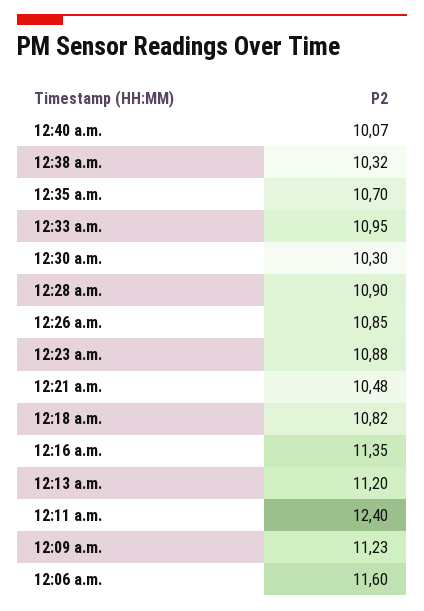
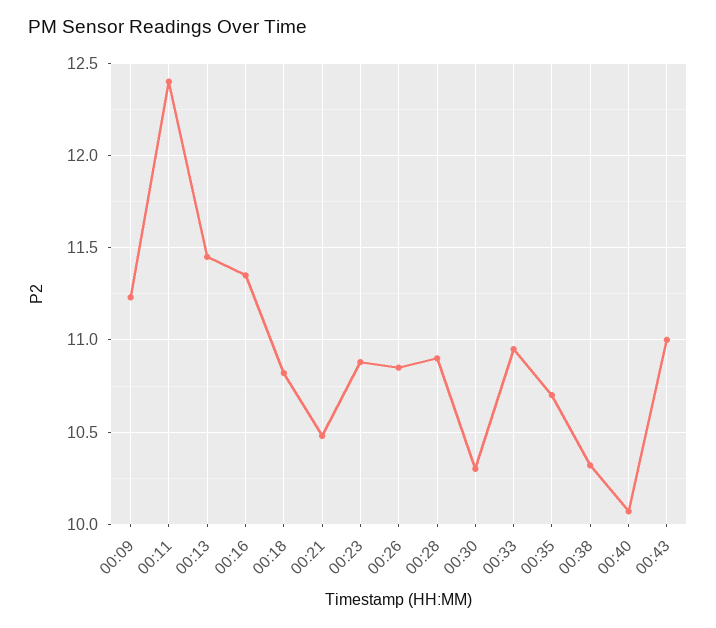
12:13 a.m.: 11.2 -> 11.45
12:06 a.m.: 11.6 -> none
00:43: none -> 11

